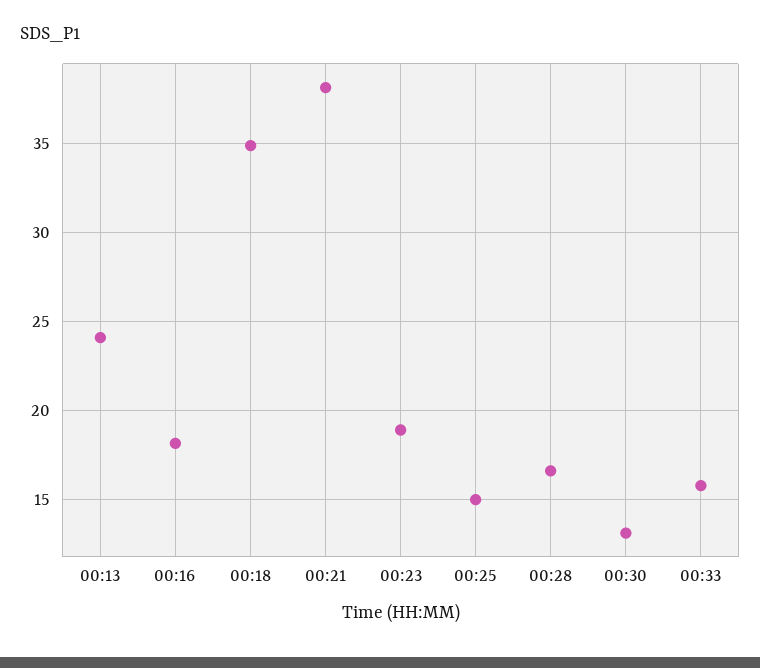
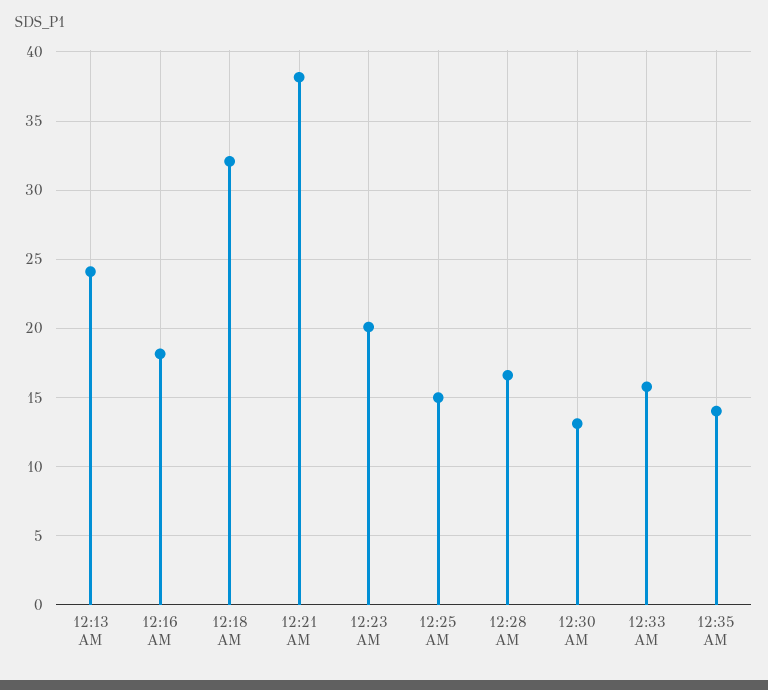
00:18: 35 -> 32
00:23: 19 -> 20
12:35 AM: none -> 14

